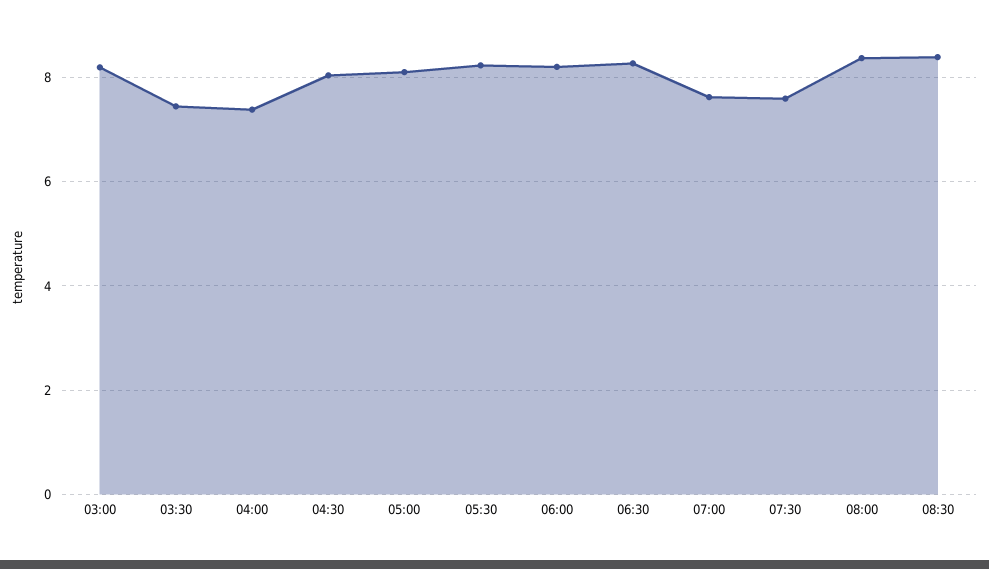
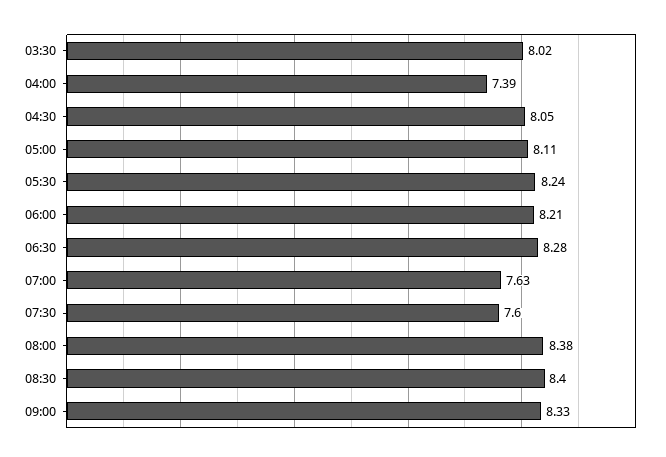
03:00: 8.2 -> none
03:30: 7.4 -> 8.02
09:00: none -> 8.33

